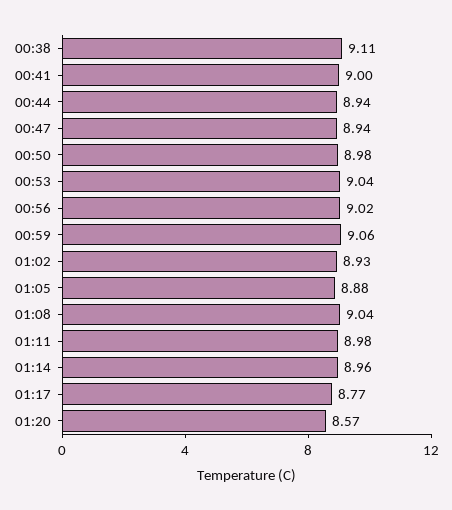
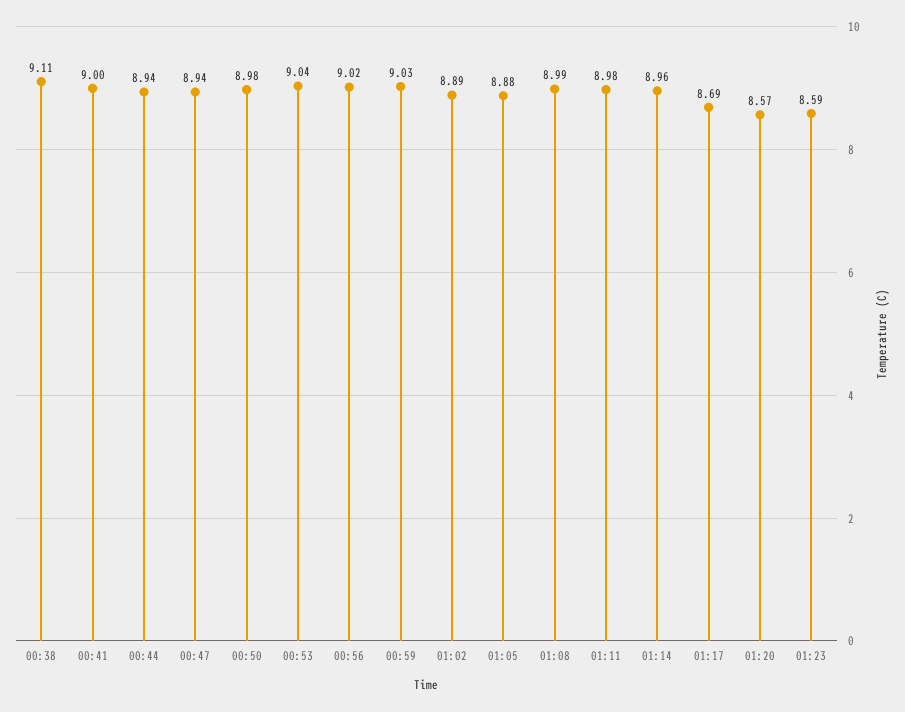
00:59: 9.06 -> 9.03
01:02: 8.93 -> 8.89
01:08: 9.04 -> 8.99
01:17: 8.77 -> 8.69
01:23: none -> 8.59

